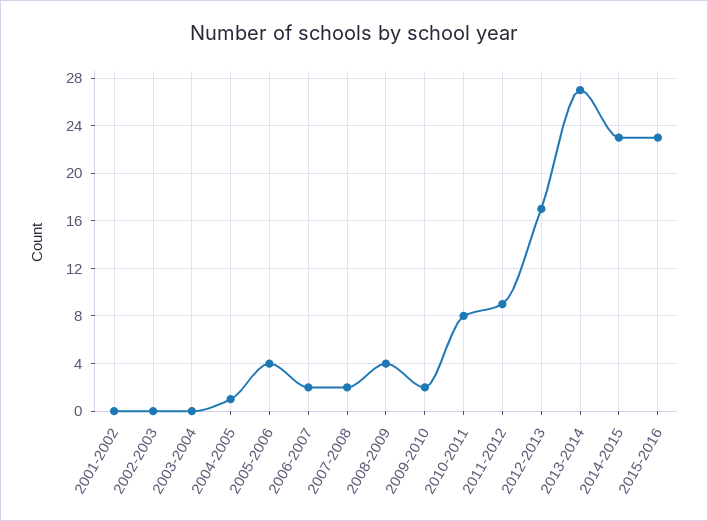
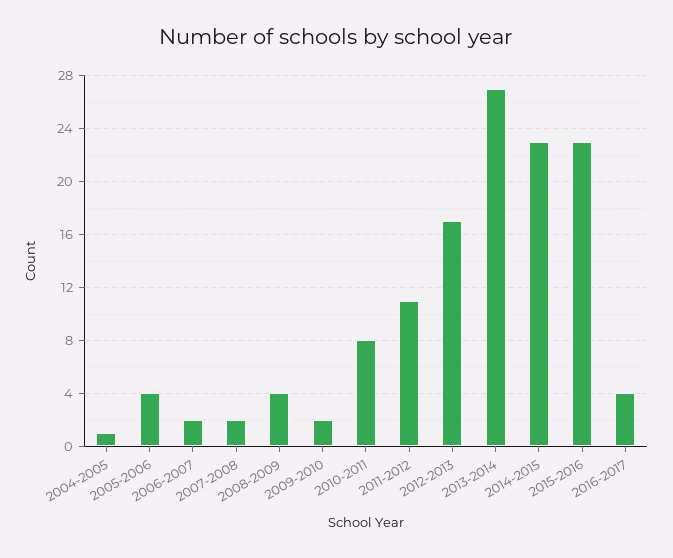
2001-2002: 0 -> none
2002-2003: 0 -> none
2003-2004: 0 -> none
2011-2012: 9 -> 11
2016-2017: none -> 4

